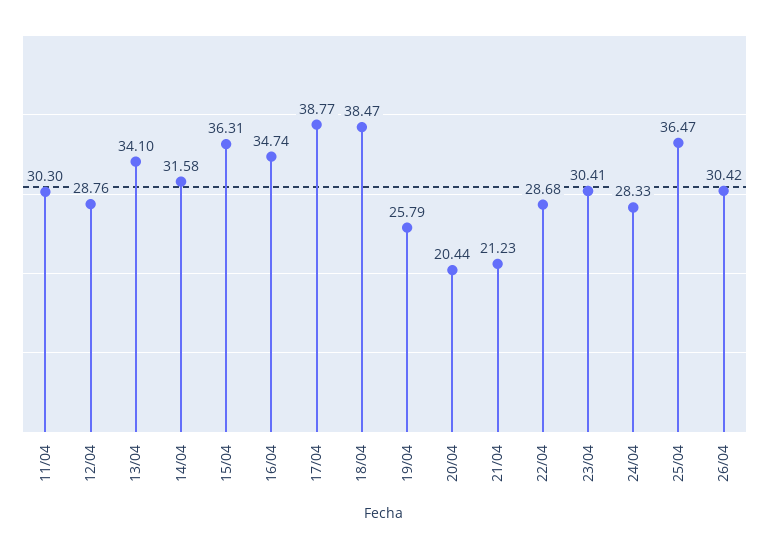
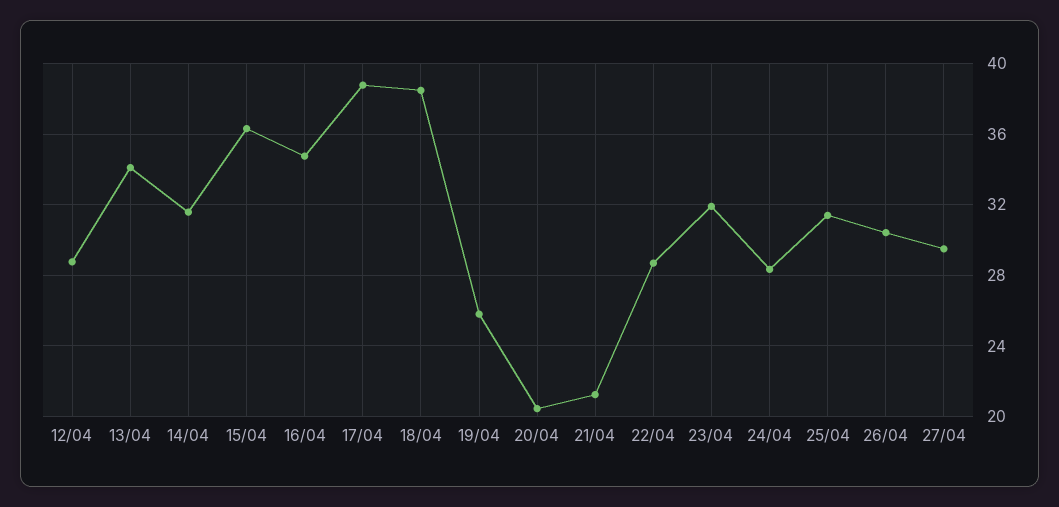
11/04: 30.3 -> none
23/04: 30.41 -> 32
25/04: 36.47 -> 31.5
27/04: none -> 29.5

